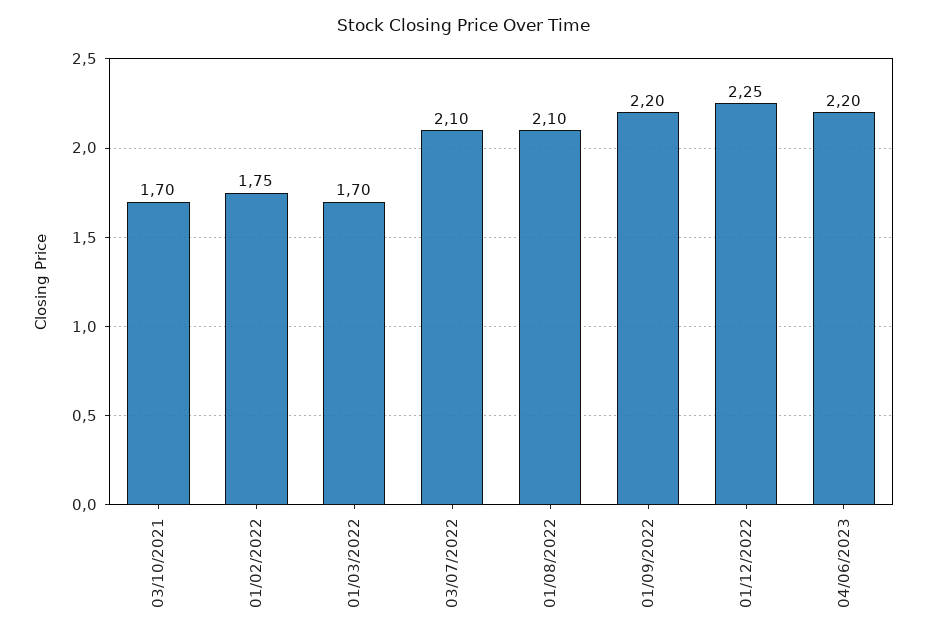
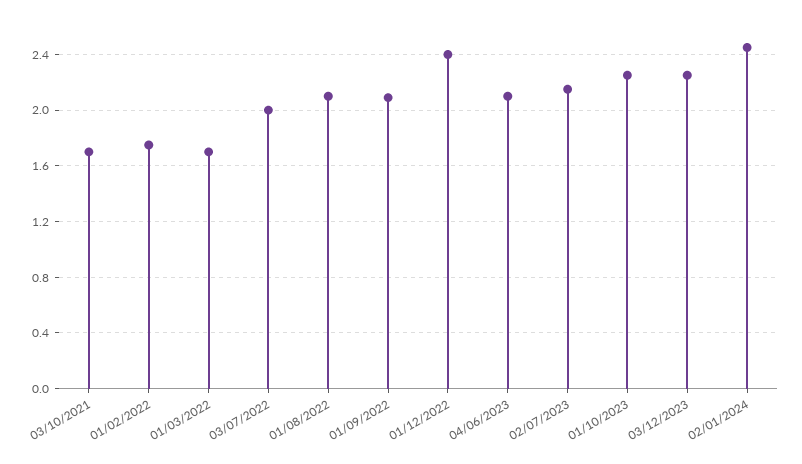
03/07/2022: 2.1 -> 2
01/09/2022: 2.2 -> 2.1
01/12/2022: 2.25 -> 2.4
04/06/2023: 2.2 -> 2.1
02/07/2023: none -> 2.15
01/10/2023: none -> 2.25
03/12/2023: none -> 2.25
02/01/2024: none -> 2.45

